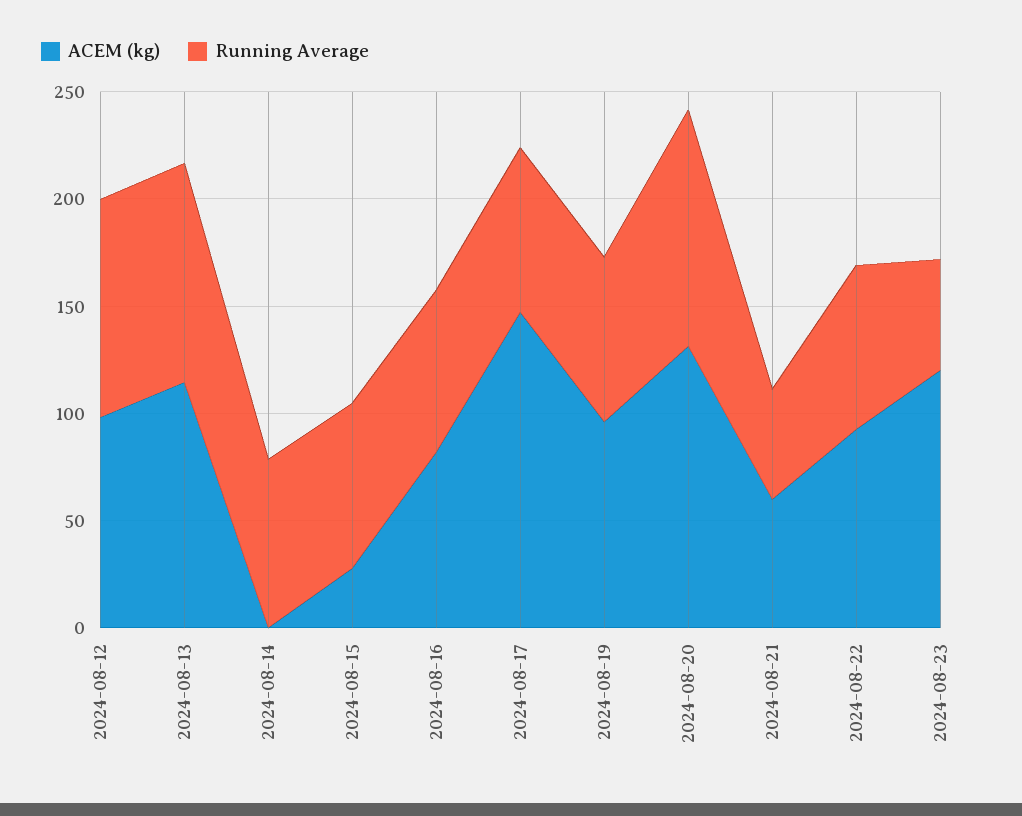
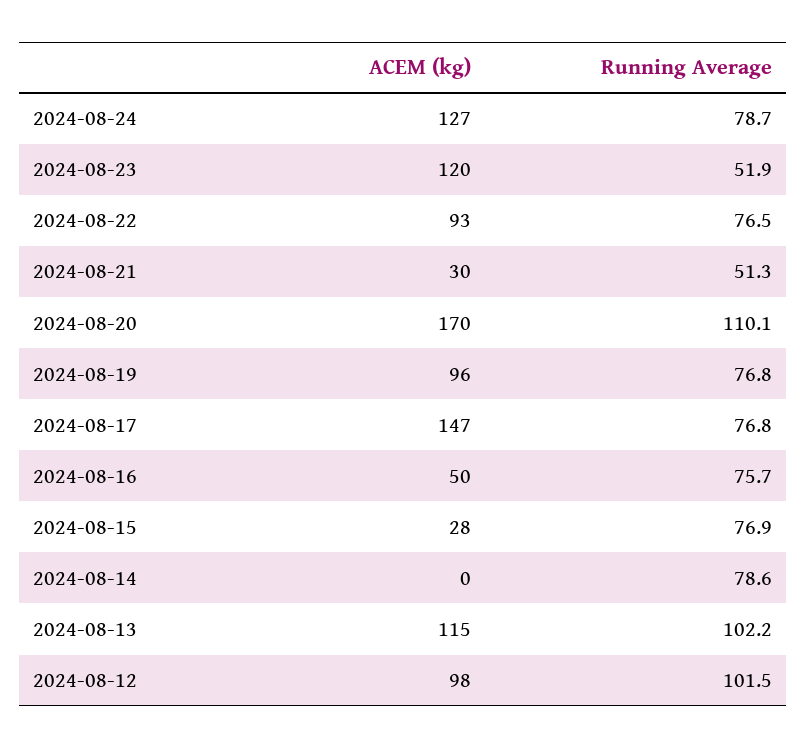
ACEM (kg), 2024-08-16: 80 -> 50
ACEM (kg), 2024-08-20: 130 -> 170
ACEM (kg), 2024-08-21: 60 -> 30
ACEM (kg), 2024-08-24: none -> 127
Running Average, 2024-08-24: none -> 78.7

